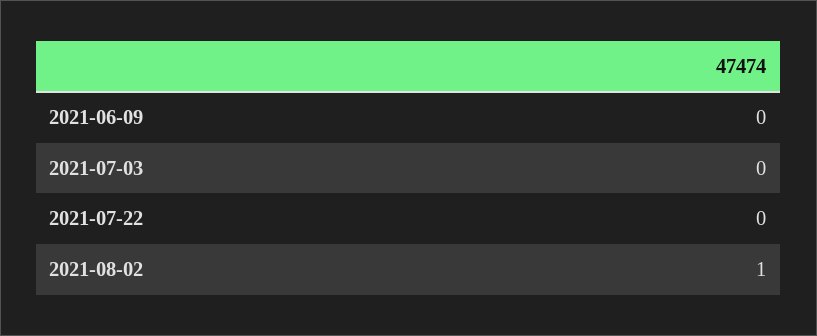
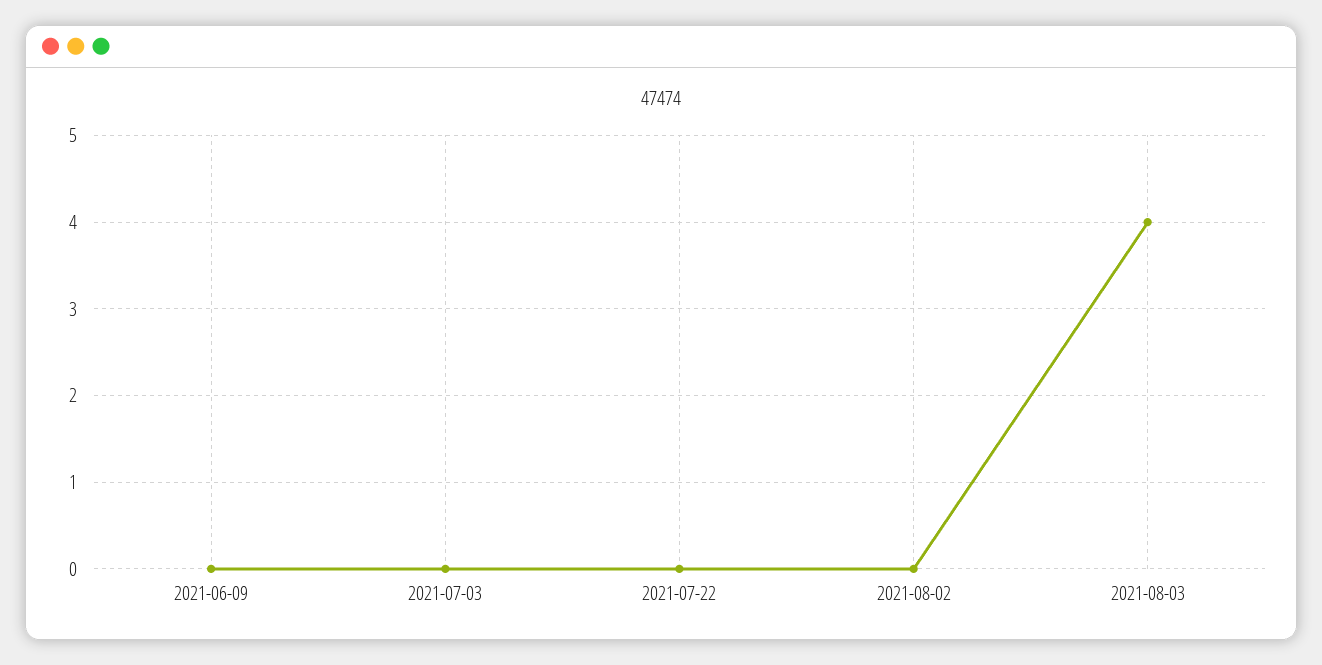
2021-08-02: 1 -> 0
2021-08-03: none -> 4

